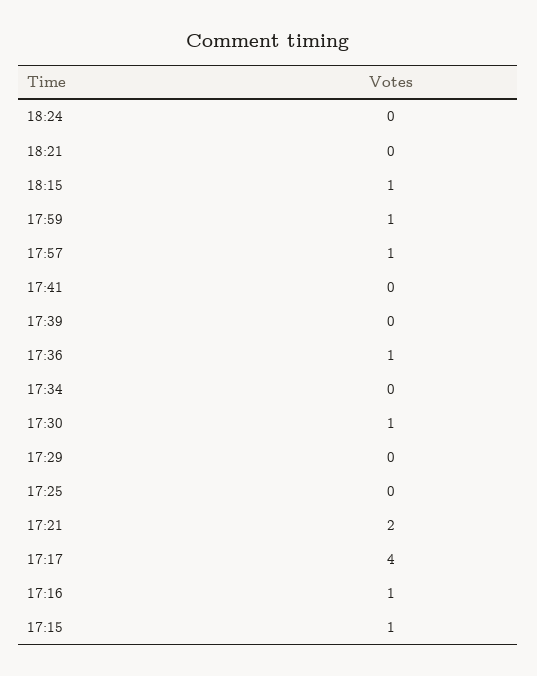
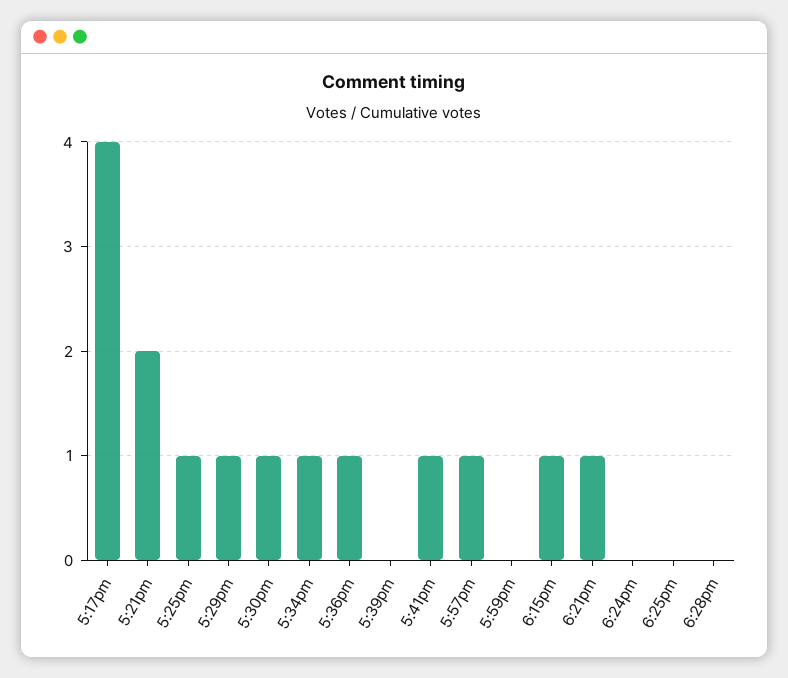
18:21: 0 -> 1
17:59: 1 -> 0
17:41: 0 -> 1
17:34: 0 -> 1
17:29: 0 -> 1
17:25: 0 -> 1
17:16: 1 -> none
17:15: 1 -> none
6:25pm: none -> 0
6:28pm: none -> 0

